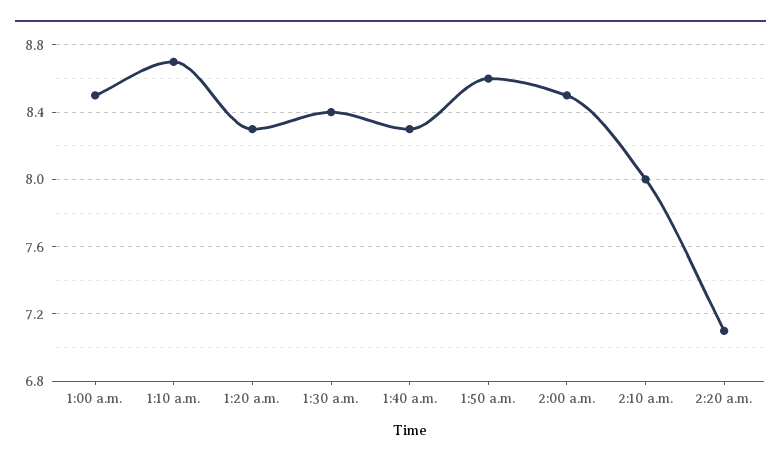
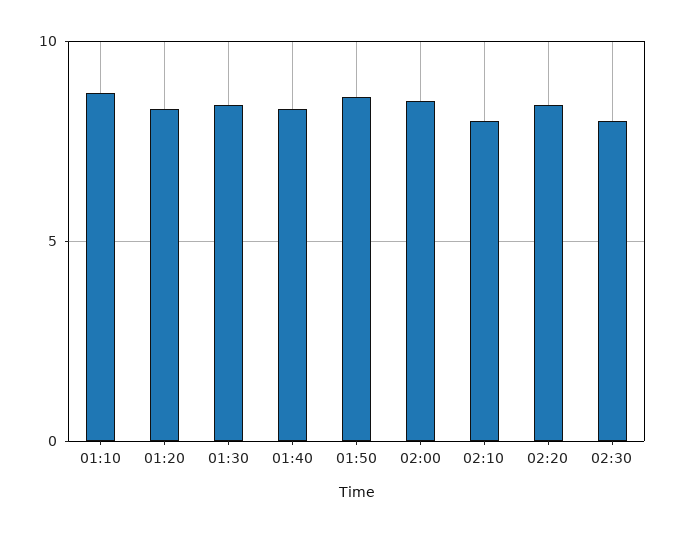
1:00 a.m.: 8.5 -> none
2:20 a.m.: 7.1 -> 8.5
02:30: none -> 8

